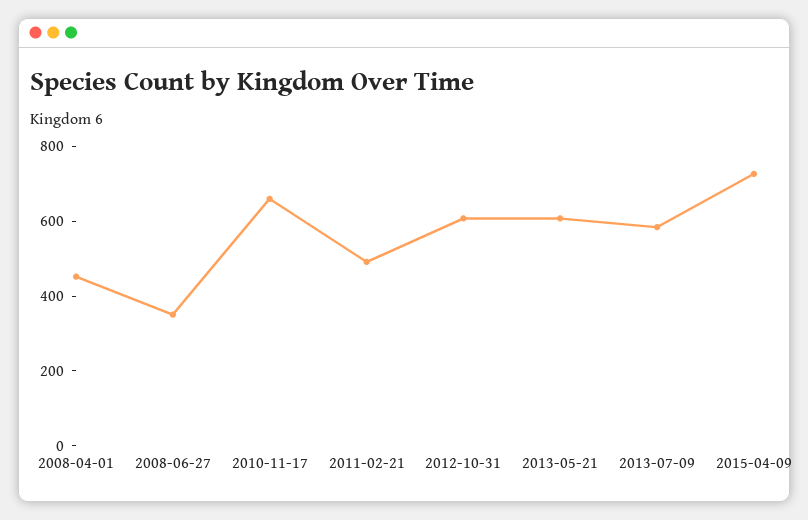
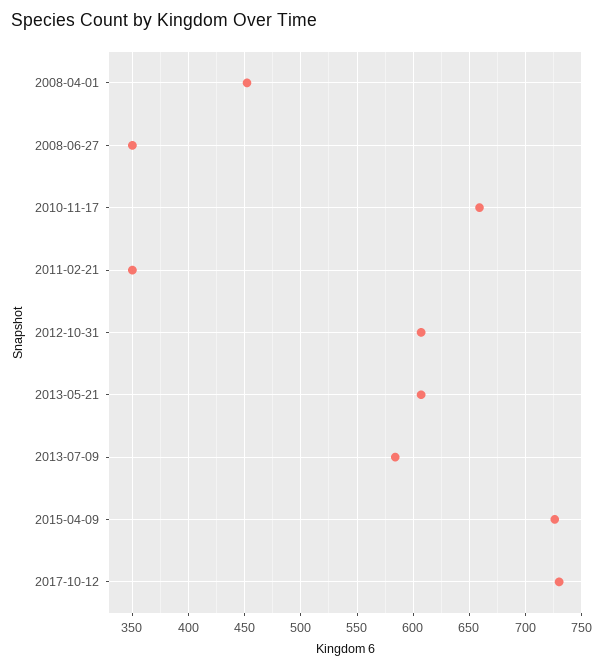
2011-02-21: 500 -> 350
2017-10-12: none -> 730

